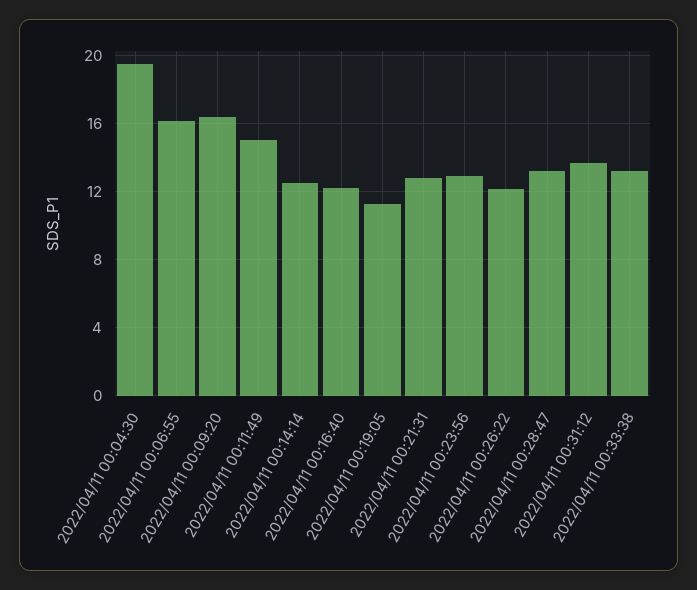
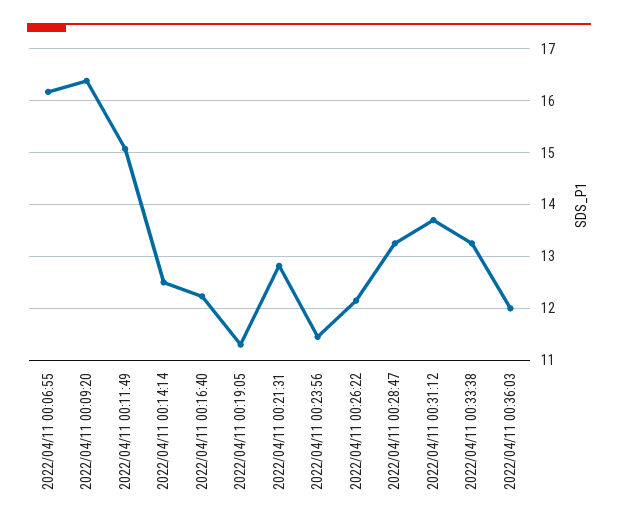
2022/04/11 00:04:30: 19.5 -> none
2022/04/11 00:23:56: 13 -> 11.4
2022/04/11 00:36:03: none -> 12

